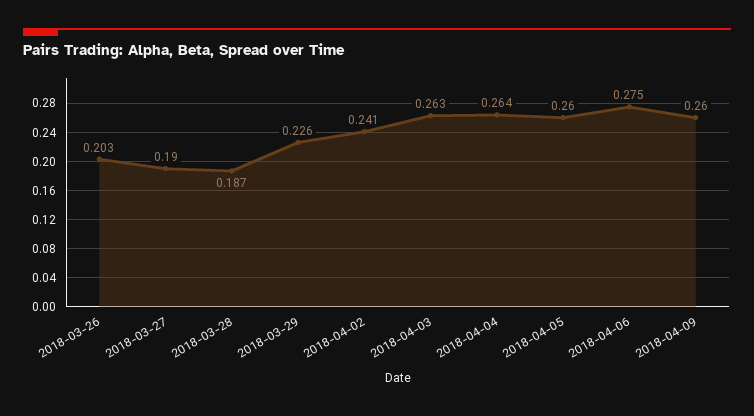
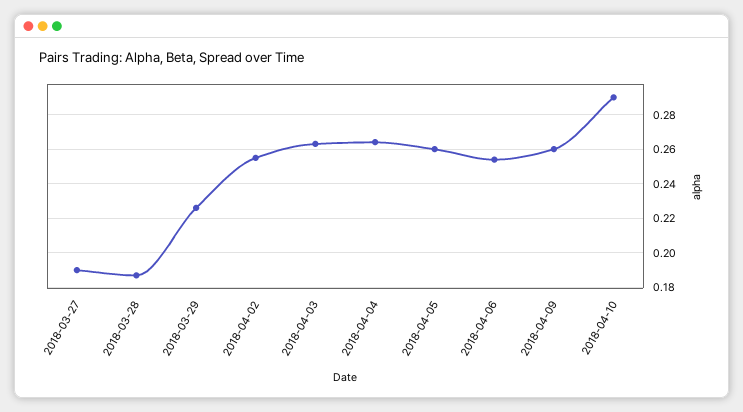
2018-03-26: 0.203 -> none
2018-04-02: 0.241 -> 0.255
2018-04-06: 0.275 -> 0.255
2018-04-10: none -> 0.29

